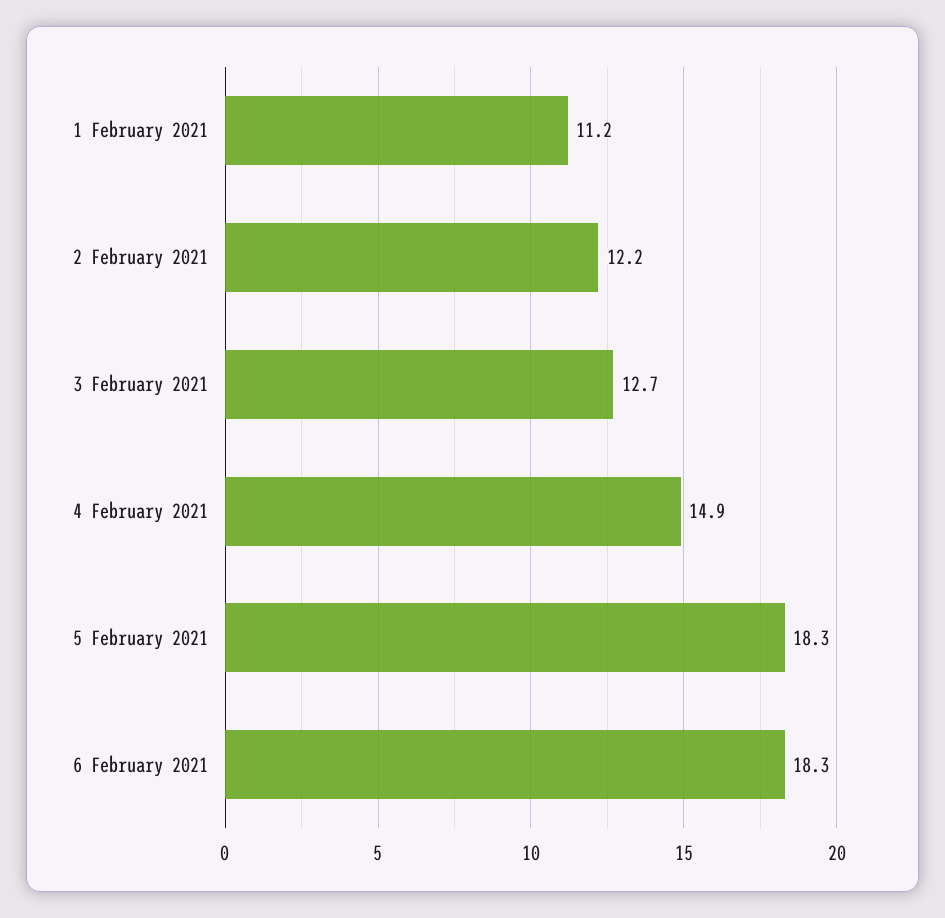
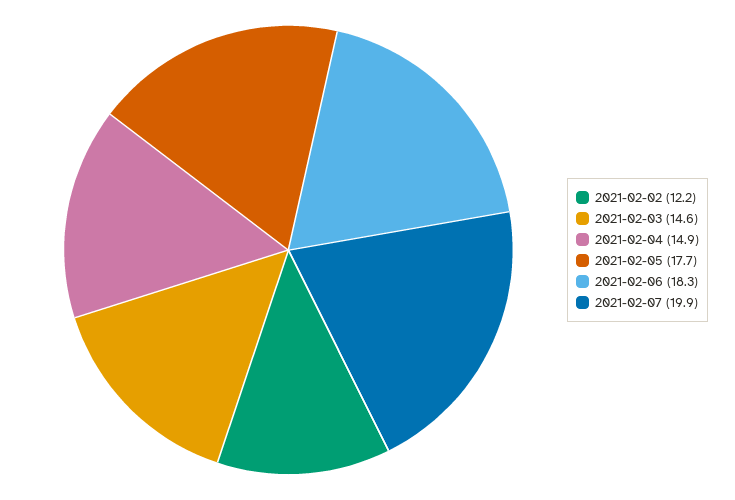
1 February 2021: 11.2 -> none
3 February 2021: 12.7 -> 14.6
5 February 2021: 18.3 -> 17.7
2021-02-07: none -> 19.9

